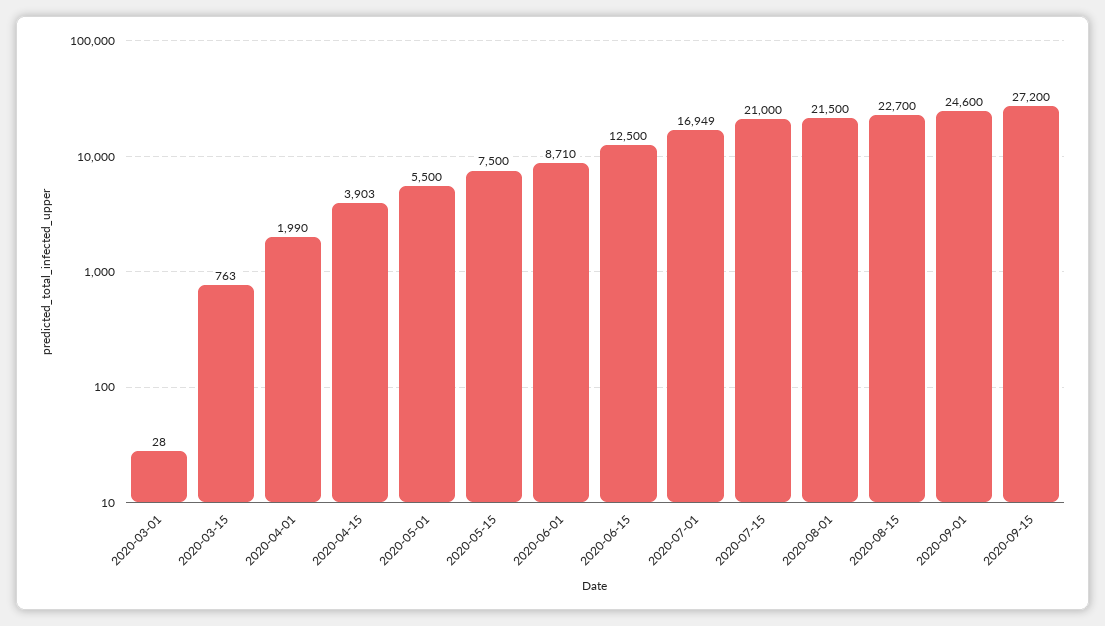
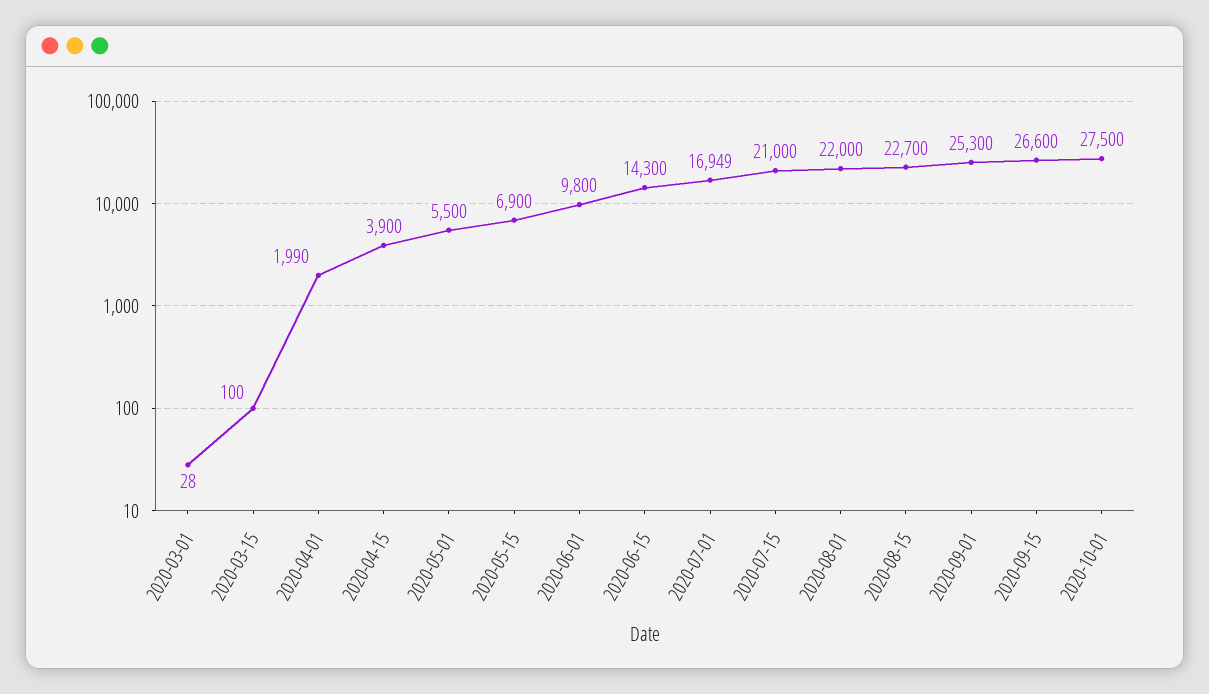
2020-03-15: 763 -> 100
2020-04-15: 3903 -> 3900
2020-05-15: 7500 -> 6900
2020-06-01: 8710 -> 9800
2020-06-15: 12500 -> 14300
2020-08-01: 21500 -> 22000
2020-09-01: 24600 -> 25300
2020-09-15: 27200 -> 26600
2020-10-01: none -> 27500

